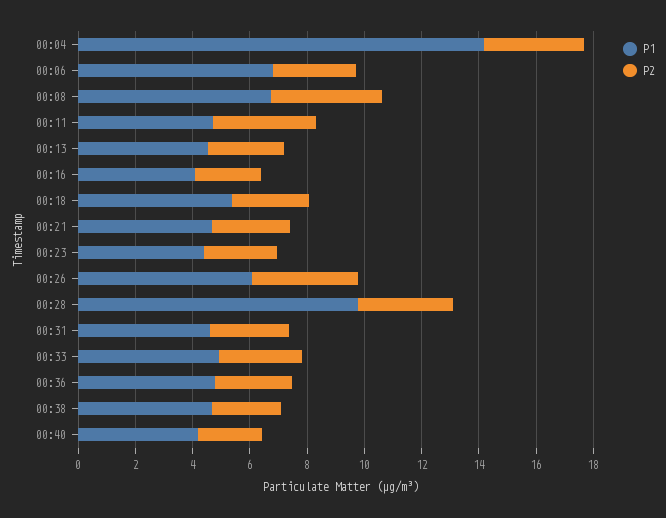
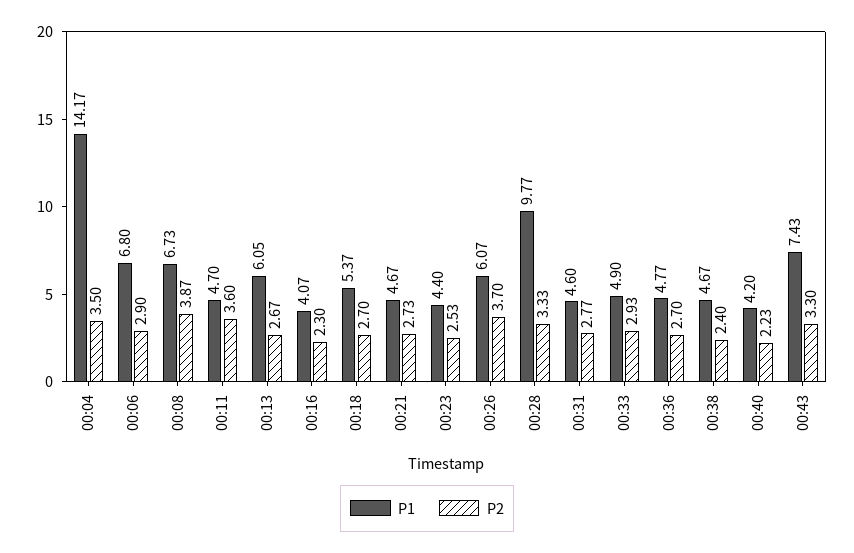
P1, 00:13: 4.5 -> 6.05
P1, 00:43: none -> 7.43
P2, 00:43: none -> 3.3

